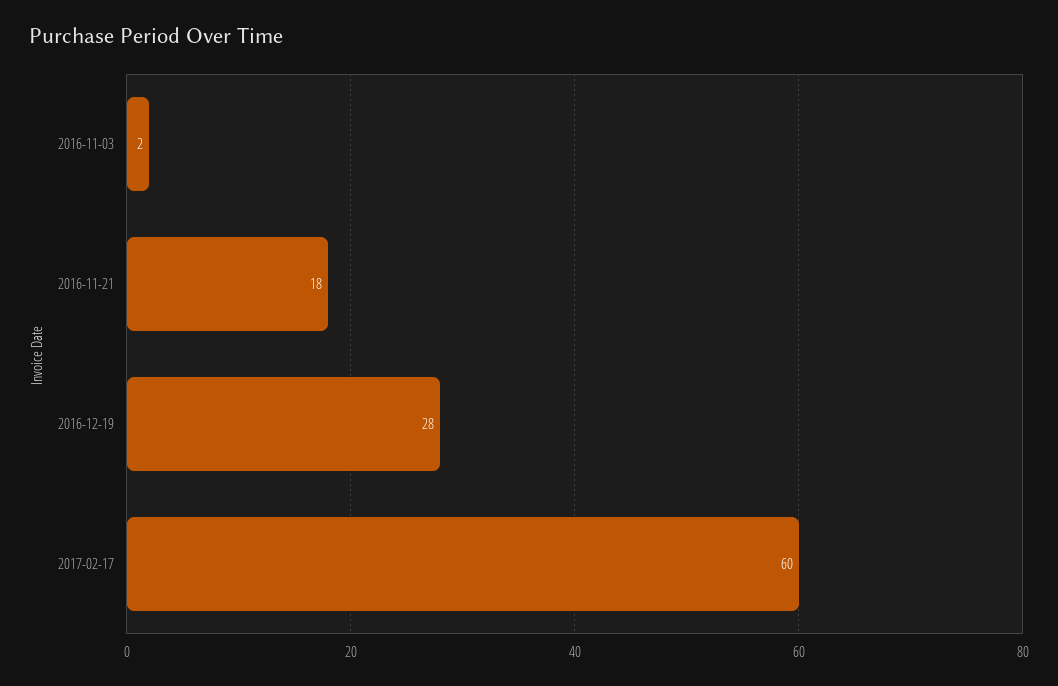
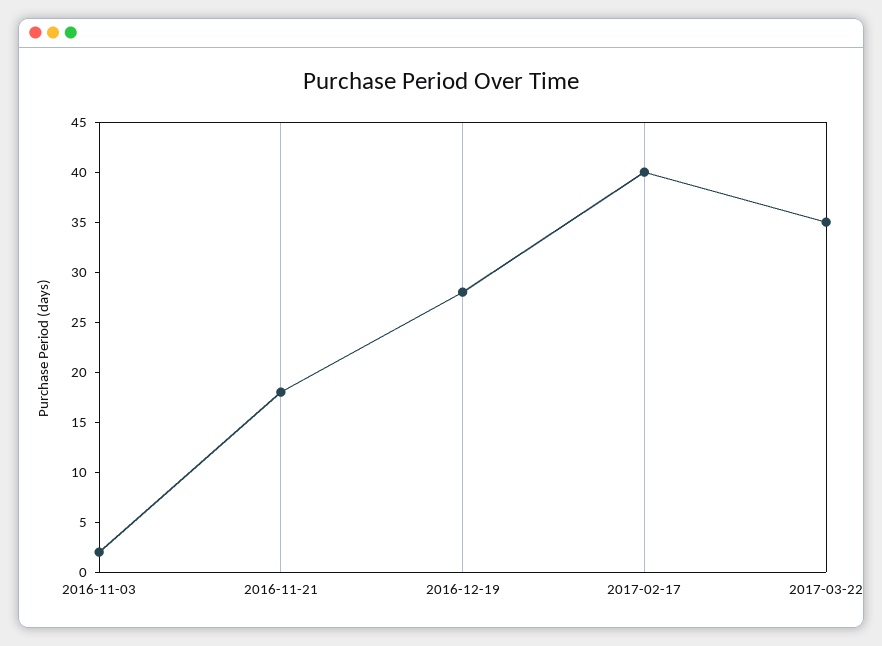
2017-02-17: 60 -> 40
2017-03-22: none -> 35

